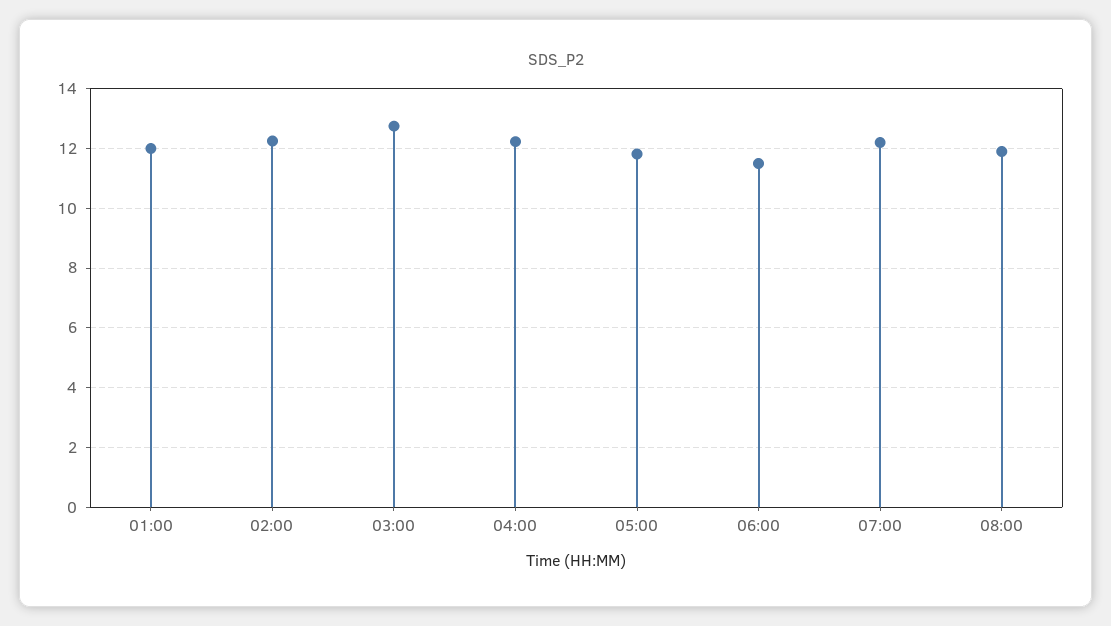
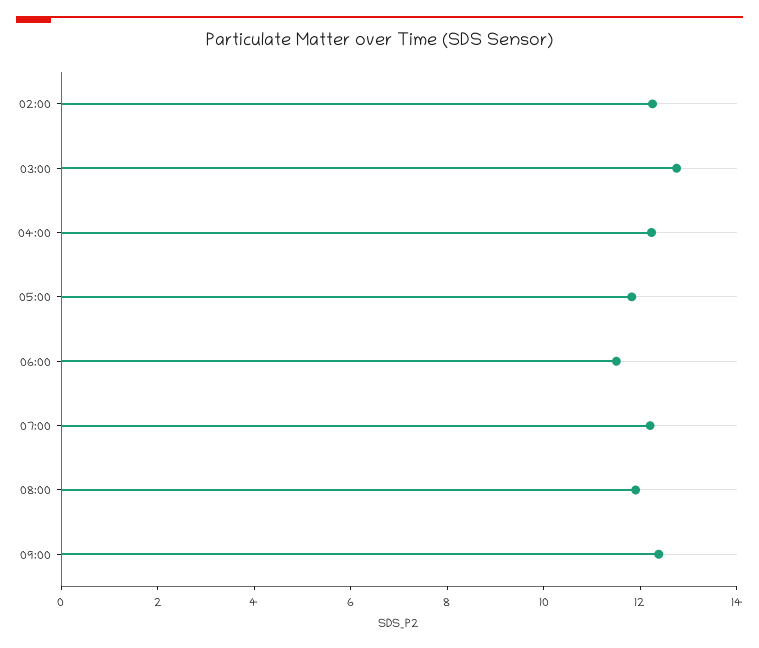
01:00: 12 -> none
09:00: none -> 12.5

